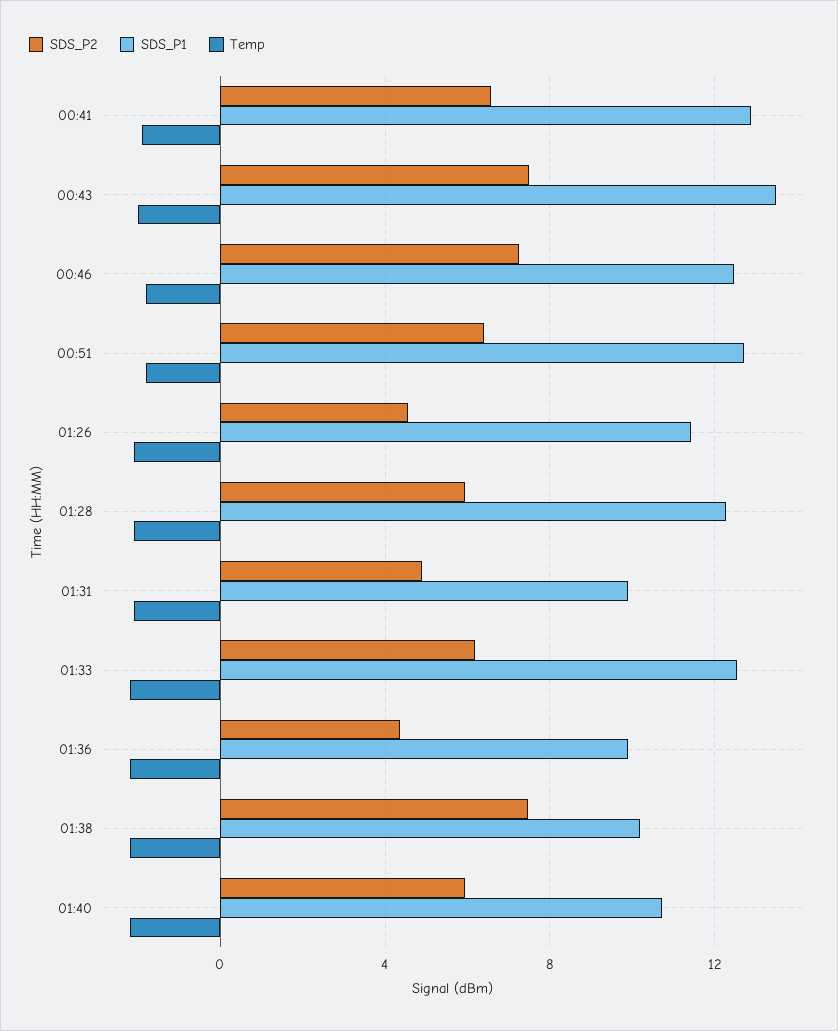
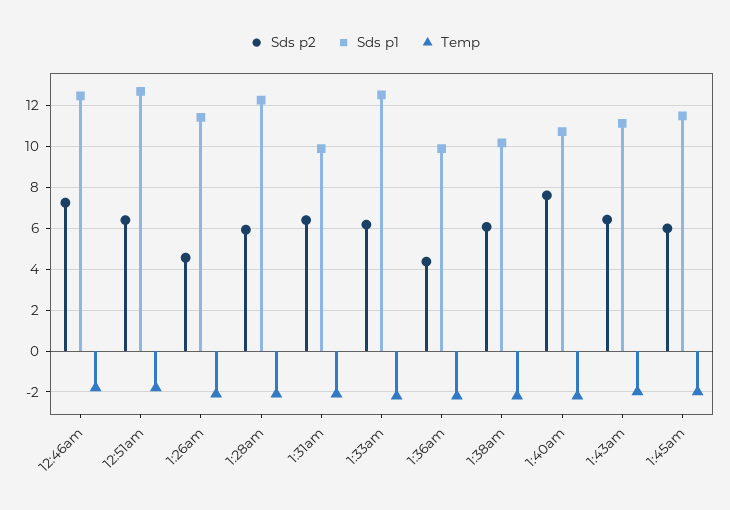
SDS_P2, 00:41: 6.5 -> none
SDS_P1, 00:41: 13 -> none
Temp, 00:41: -2 -> none
SDS_P2, 00:43: 7.5 -> none
SDS_P1, 00:43: 13.5 -> none
Temp, 00:43: -2 -> none
SDS_P2, 01:31: 5 -> 6.5
SDS_P2, 01:38: 7.5 -> 6
SDS_P2, 01:40: 6 -> 7.5
SDS_P2, 1:43am: none -> 6.5
SDS_P1, 1:43am: none -> 11
Temp, 1:43am: none -> -2
SDS_P2, 1:45am: none -> 6
SDS_P1, 1:45am: none -> 11.5
Temp, 1:45am: none -> -2

